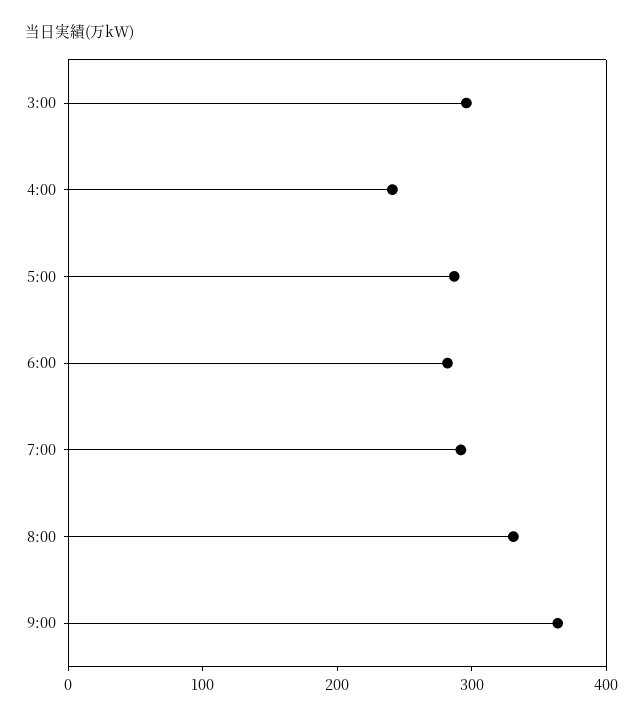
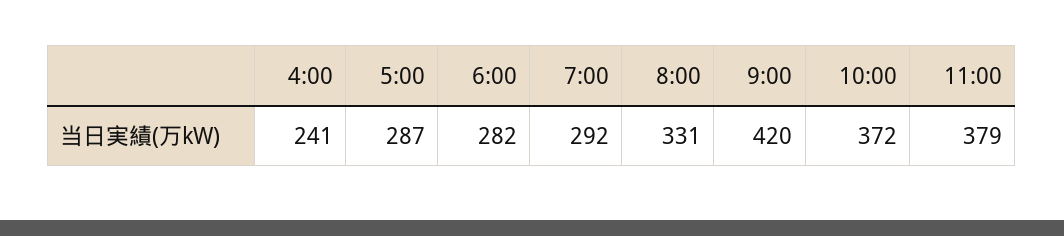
3:00: 300 -> none
9:00: 360 -> 420
10:00: none -> 372
11:00: none -> 379

